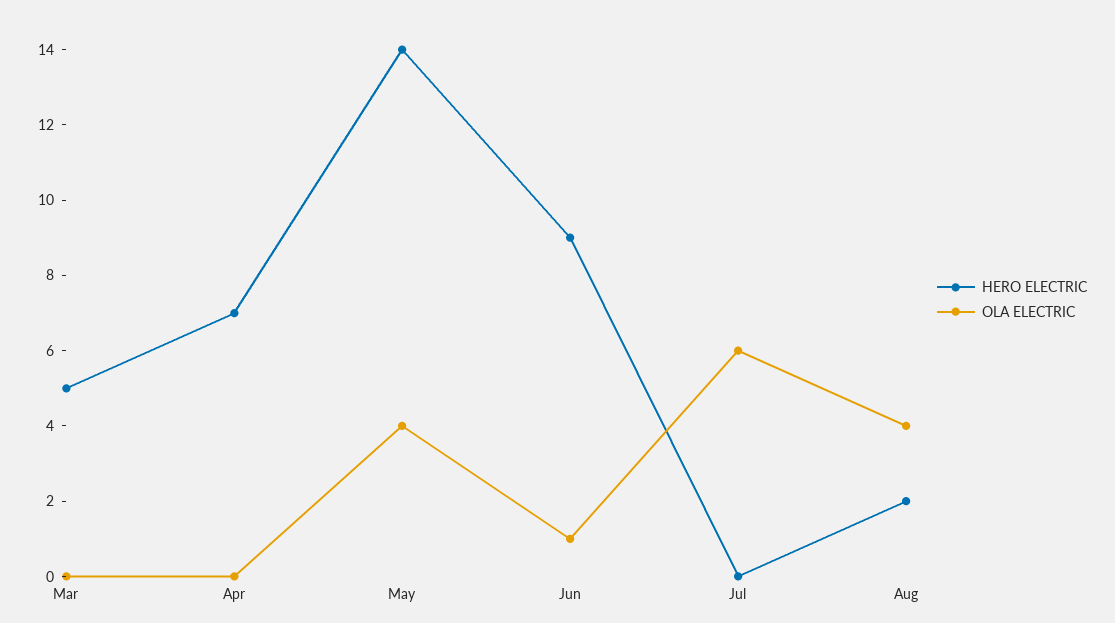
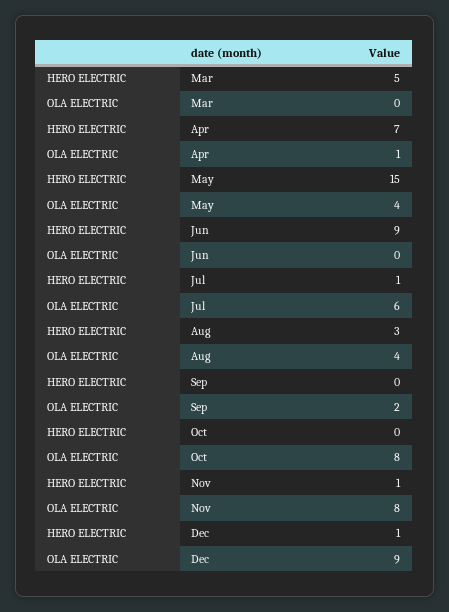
OLA ELECTRIC, Apr: 0 -> 1
HERO ELECTRIC, May: 14 -> 15
OLA ELECTRIC, Jun: 1 -> 0
HERO ELECTRIC, Jul: 0 -> 1
HERO ELECTRIC, Aug: 2 -> 3
HERO ELECTRIC, Sep: none -> 0
OLA ELECTRIC, Sep: none -> 2
HERO ELECTRIC, Oct: none -> 0
OLA ELECTRIC, Oct: none -> 8
HERO ELECTRIC, Nov: none -> 1
OLA ELECTRIC, Nov: none -> 8
HERO ELECTRIC, Dec: none -> 1
OLA ELECTRIC, Dec: none -> 9

